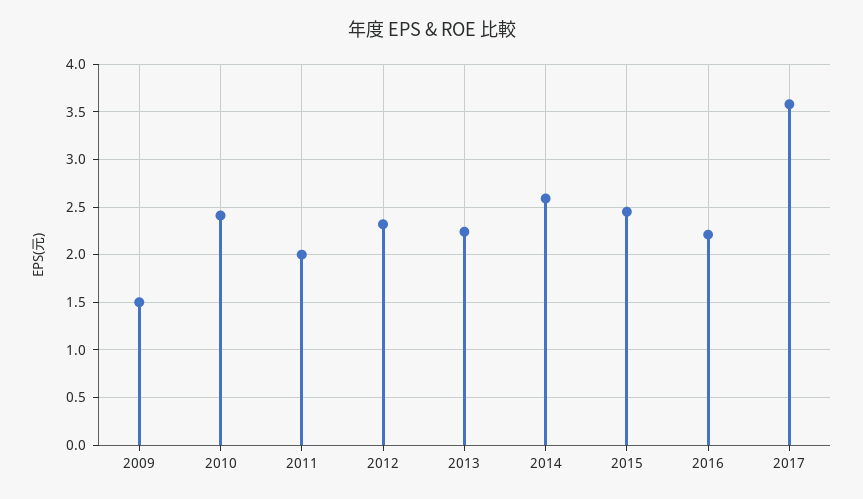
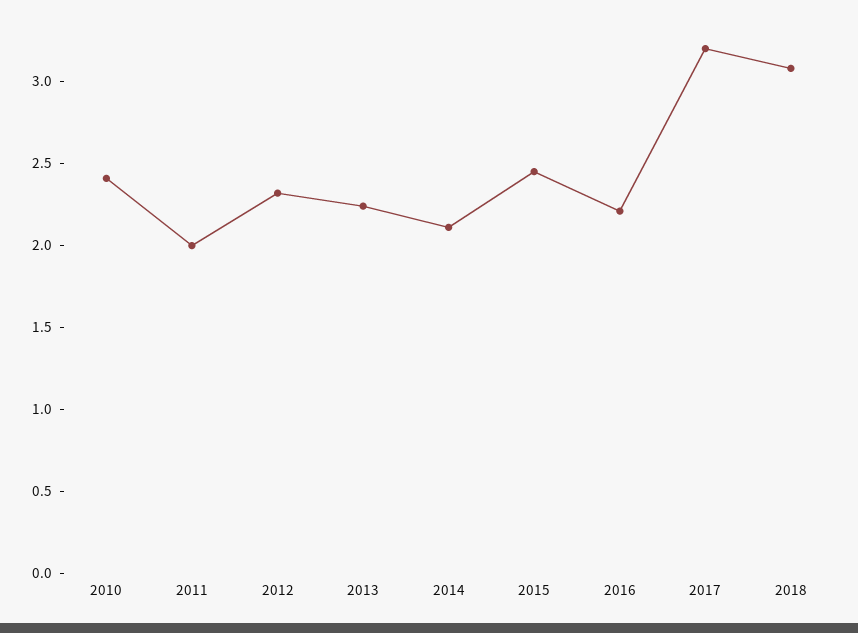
2009: 1.5 -> none
2014: 2.6 -> 2.1
2017: 3.6 -> 3.2
2018: none -> 3.1

